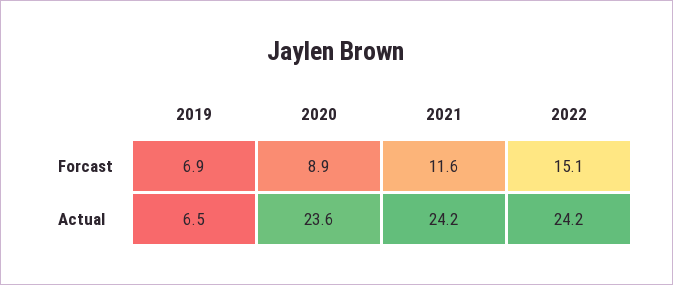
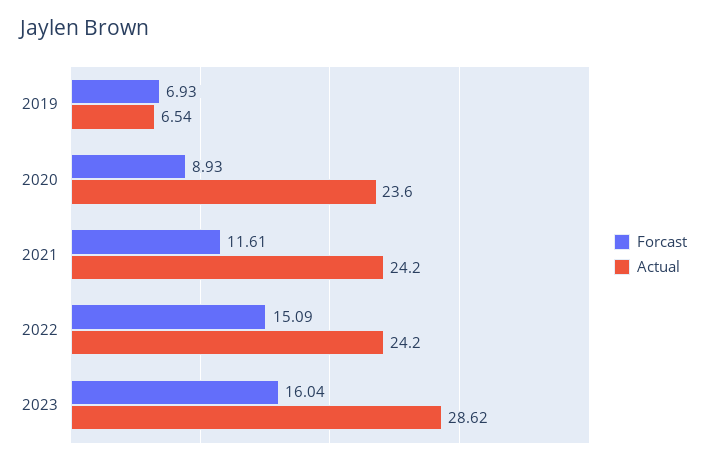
Forcast, 2023: none -> 16.04
Actual, 2023: none -> 28.62

